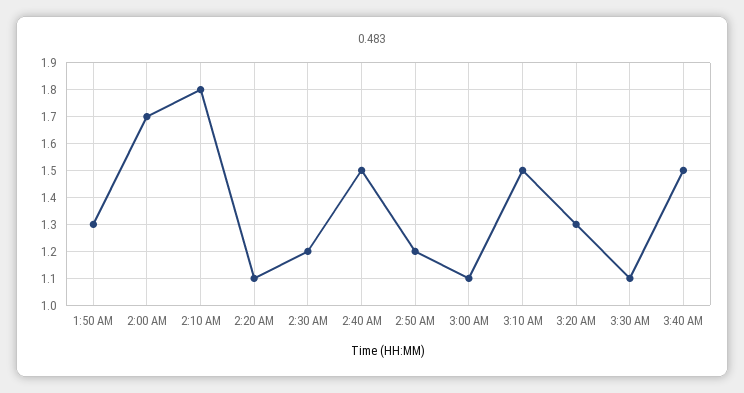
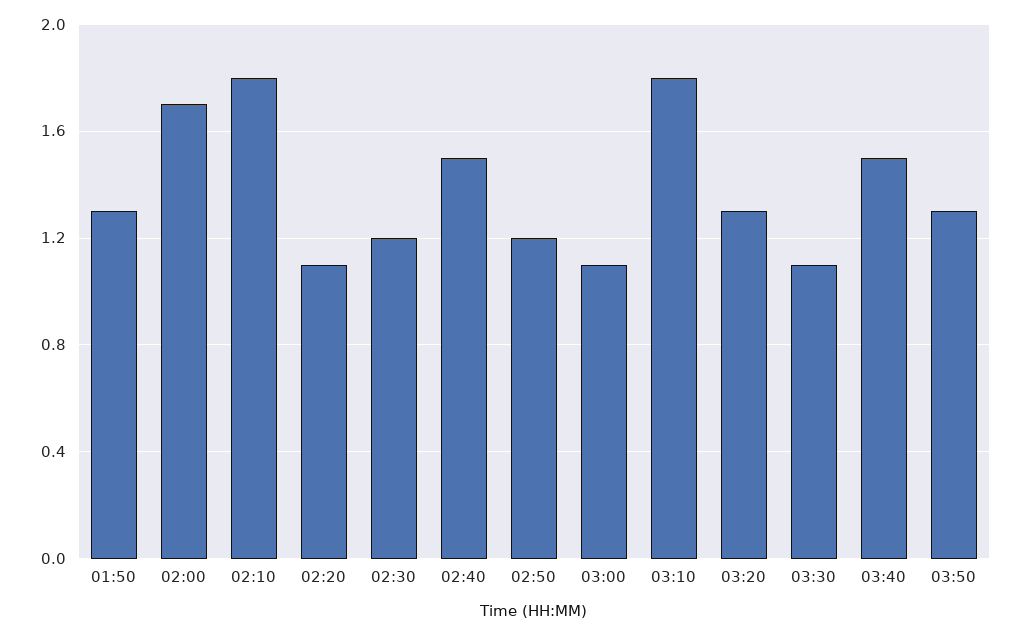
3:10 AM: 1.5 -> 1.8
03:50: none -> 1.3

